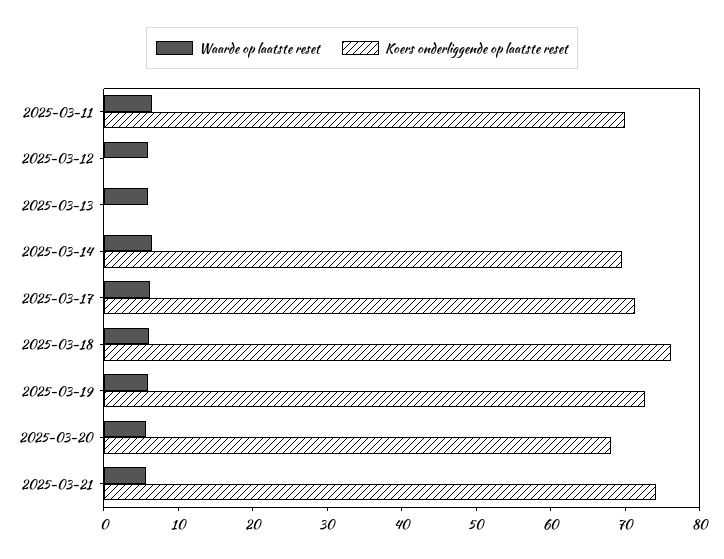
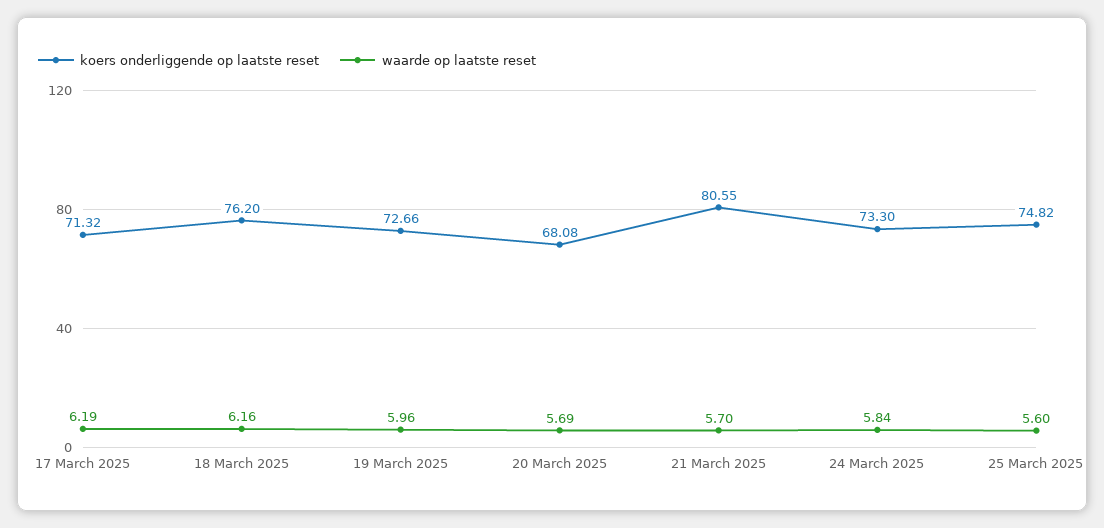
Waarde op laatste reset, 2025-03-11: 6 -> none
Koers onderliggende op laatste reset, 2025-03-11: 70 -> none
Waarde op laatste reset, 2025-03-12: 6 -> none
Koers onderliggende op laatste reset, 2025-03-12: 0 -> none
Waarde op laatste reset, 2025-03-13: 6 -> none
Koers onderliggende op laatste reset, 2025-03-13: 0 -> none
Waarde op laatste reset, 2025-03-14: 6 -> none
Koers onderliggende op laatste reset, 2025-03-14: 70 -> none
Koers onderliggende op laatste reset, 2025-03-21: 74 -> 80.55
Koers onderliggende op laatste reset, 24 March 2025: none -> 73.3
Waarde op laatste reset, 24 March 2025: none -> 5.84
Koers onderliggende op laatste reset, 25 March 2025: none -> 74.82
Waarde op laatste reset, 25 March 2025: none -> 5.6

